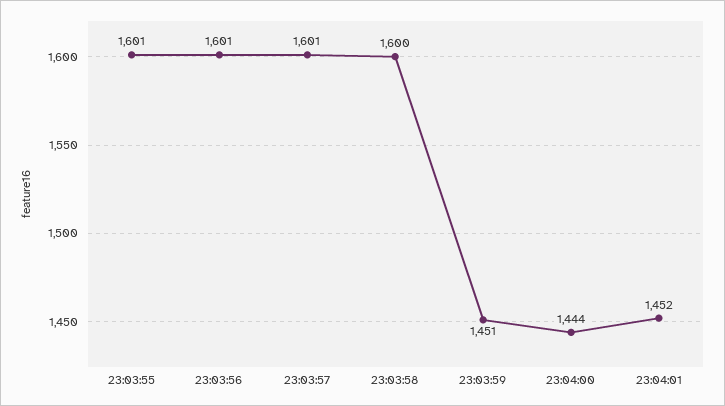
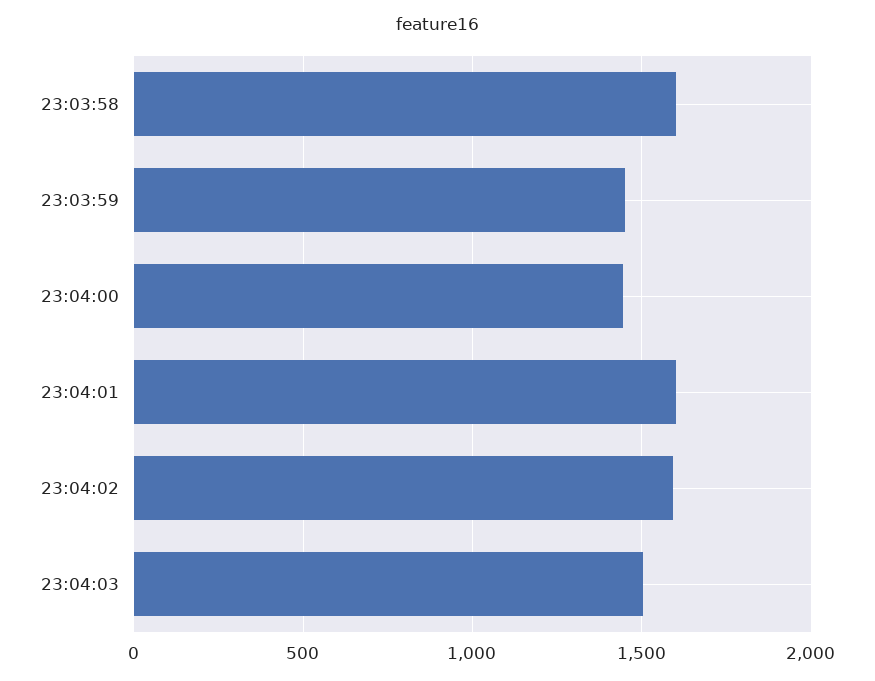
23:03:55: 1601 -> none
23:03:56: 1601 -> none
23:03:57: 1601 -> none
23:04:01: 1452 -> 1600
23:04:02: none -> 1600
23:04:03: none -> 1500

